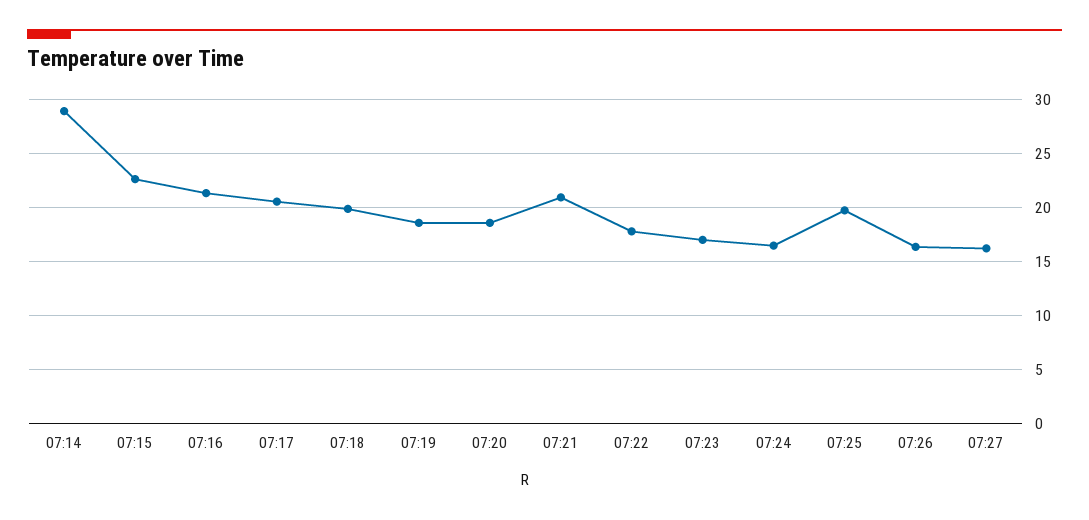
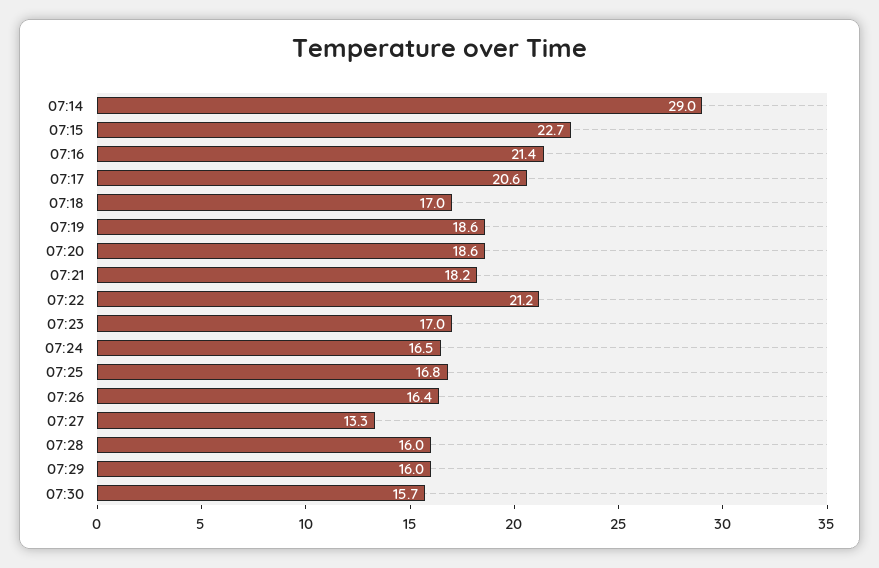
07:18: 20 -> 17
07:21: 21 -> 18.2
07:22: 18 -> 21.2
07:25: 20 -> 16.8
07:27: 16 -> 13.3
07:28: none -> 16
07:29: none -> 16
07:30: none -> 15.7

